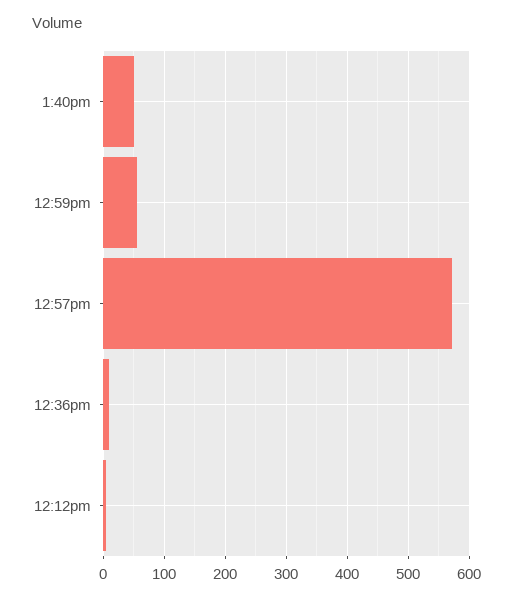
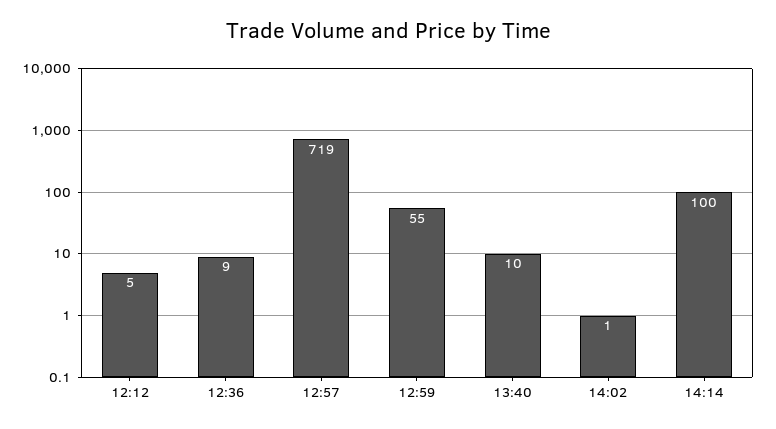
1:40pm: 50 -> 10
12:57pm: 570 -> 719
14:02: none -> 1
14:14: none -> 100

